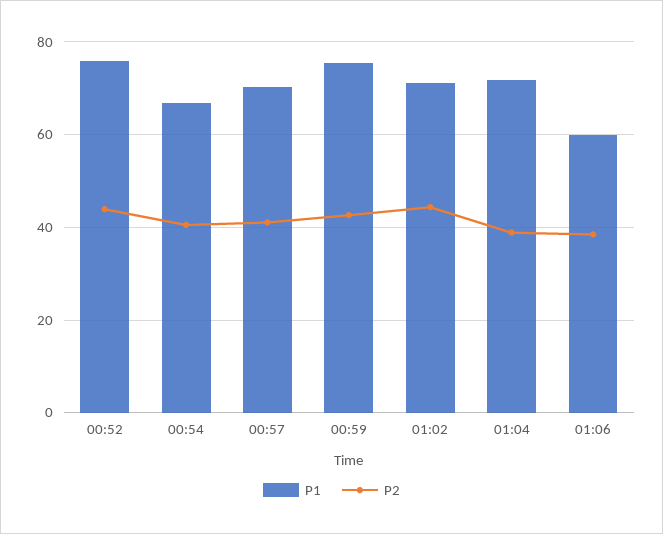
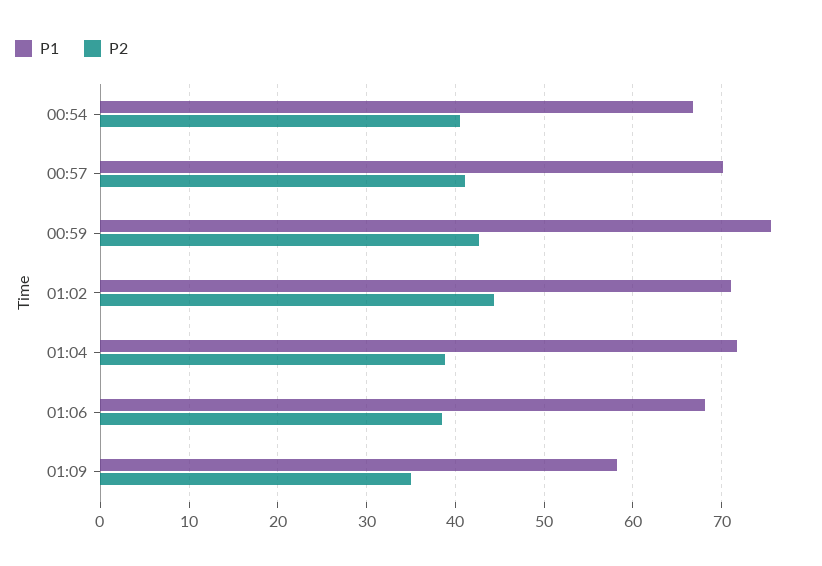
P1, 00:52: 76 -> none
P2, 00:52: 44 -> none
P1, 01:06: 60 -> 68
P1, 01:09: none -> 58
P2, 01:09: none -> 35

